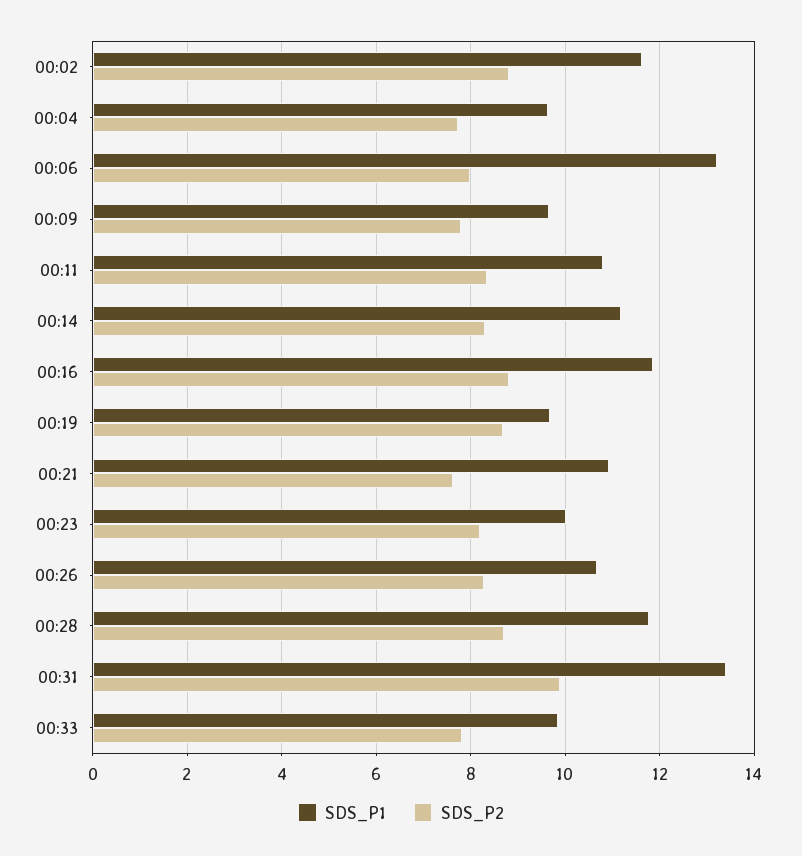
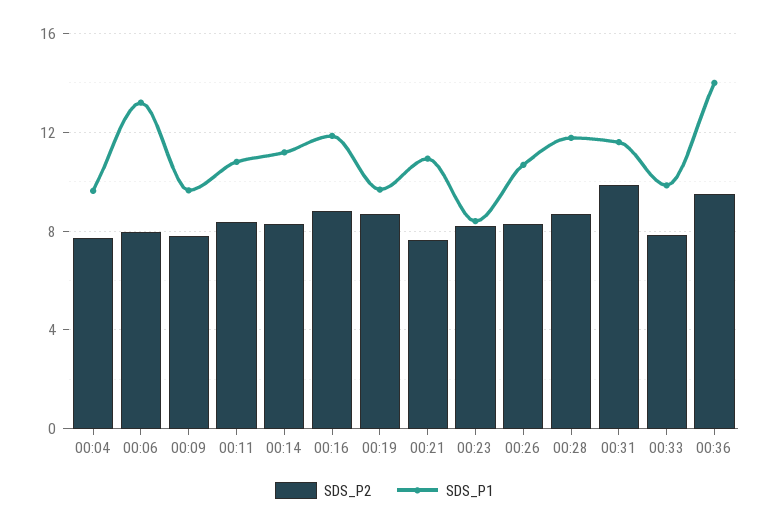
SDS_P1, 00:02: 11.6 -> none
SDS_P2, 00:02: 8.8 -> none
SDS_P1, 00:23: 10 -> 8.5
SDS_P1, 00:31: 13.4 -> 11.5
SDS_P2, 00:36: none -> 9.5
SDS_P1, 00:36: none -> 14

